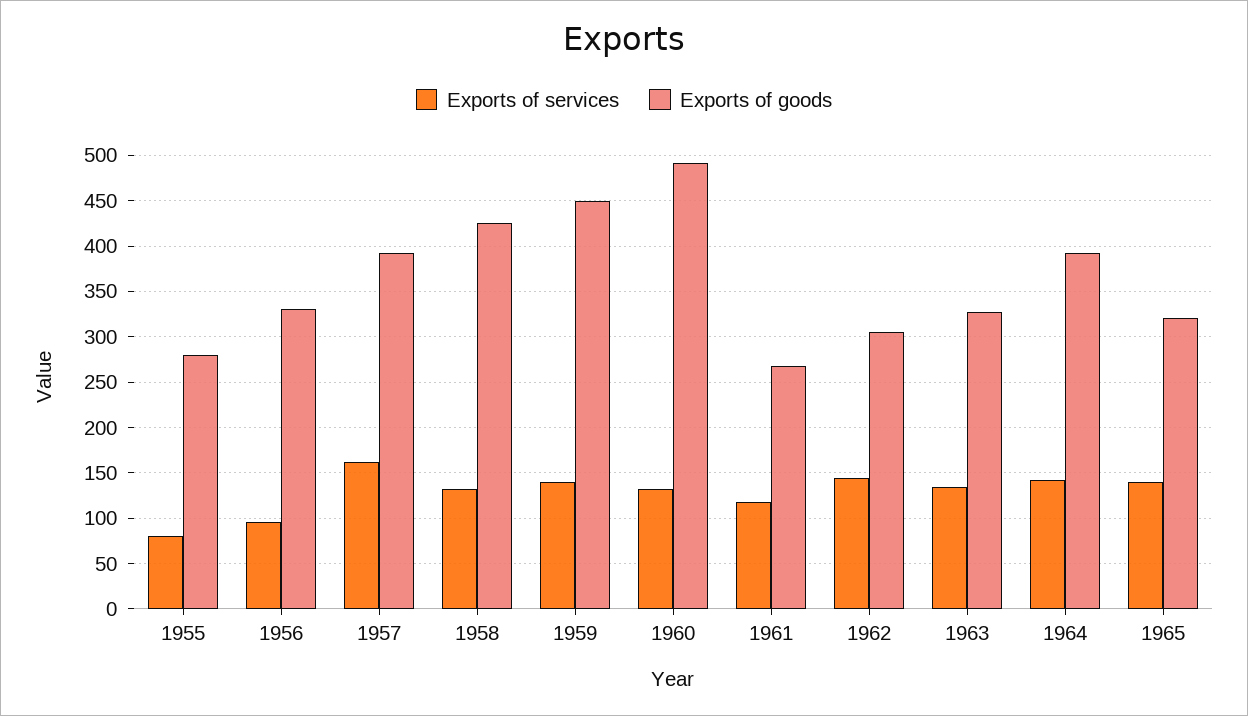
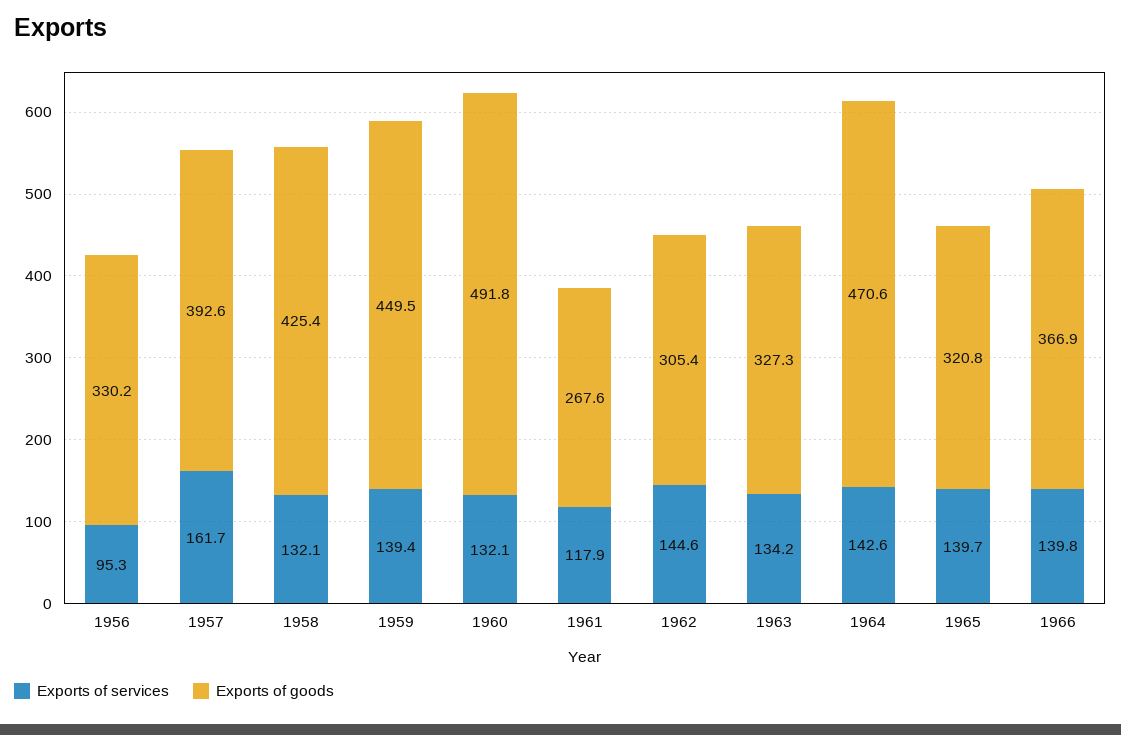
Exports of services, 1955: 80 -> none
Exports of goods, 1955: 280 -> none
Exports of goods, 1964: 390 -> 470.6
Exports of services, 1966: none -> 139.8
Exports of goods, 1966: none -> 366.9

